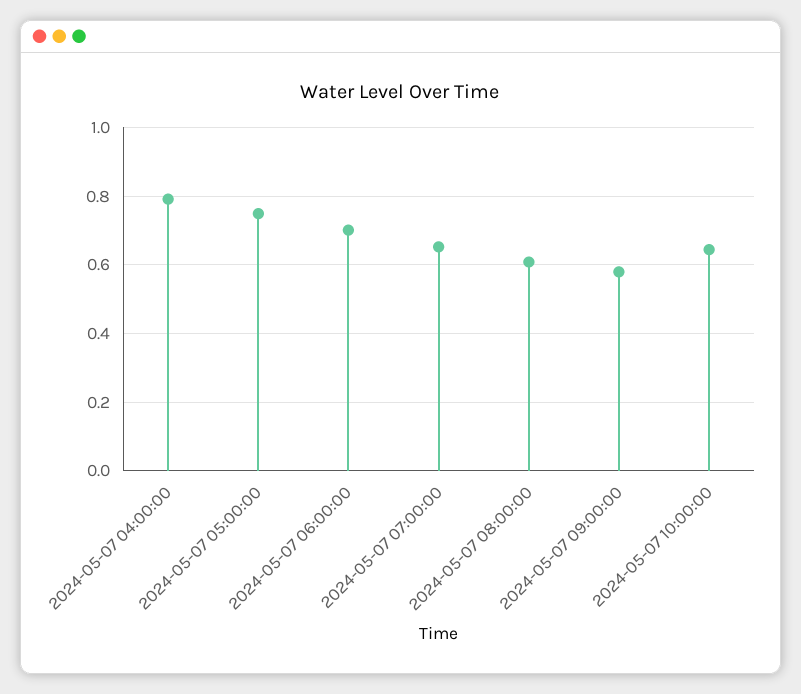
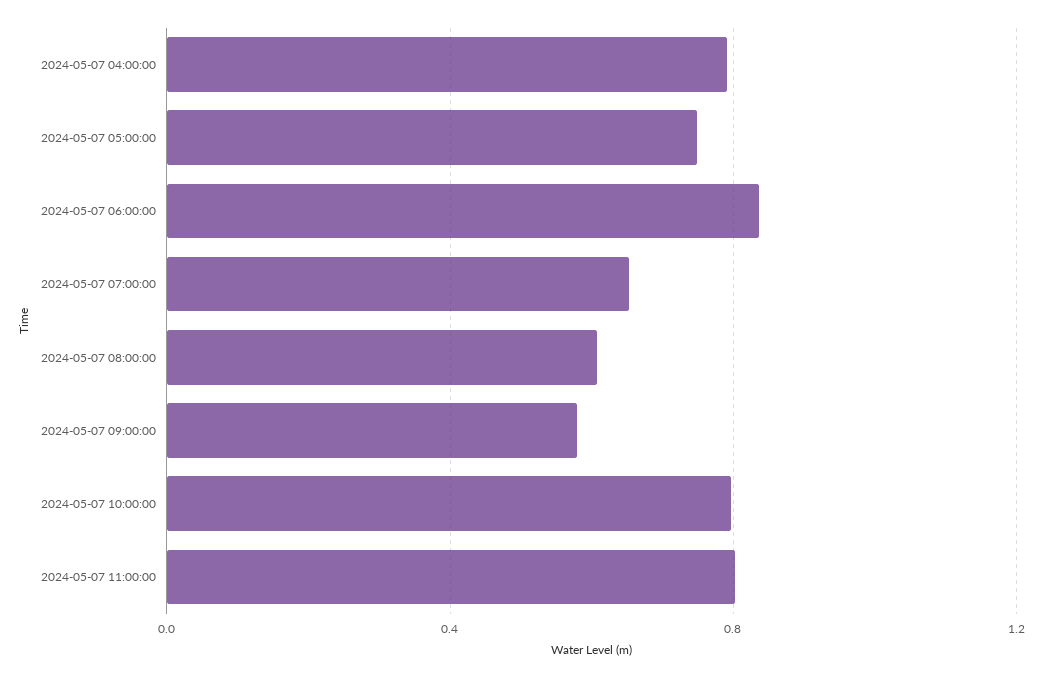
2024-05-07 06:00:00: 0.7 -> 0.85
2024-05-07 10:00:00: 0.64 -> 0.8
2024-05-07 11:00:00: none -> 0.8

